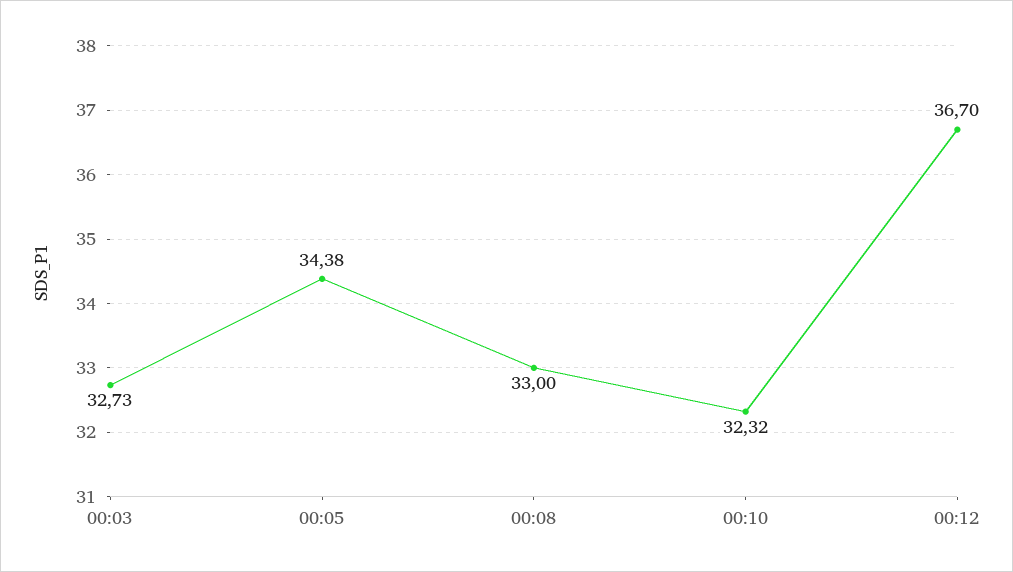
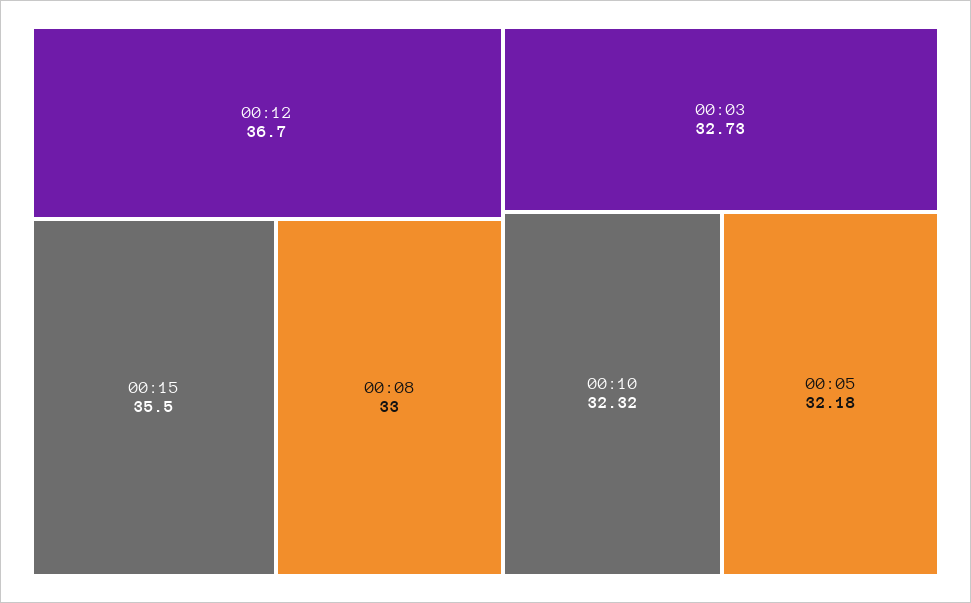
00:05: 34.38 -> 32.18
00:15: none -> 35.5

